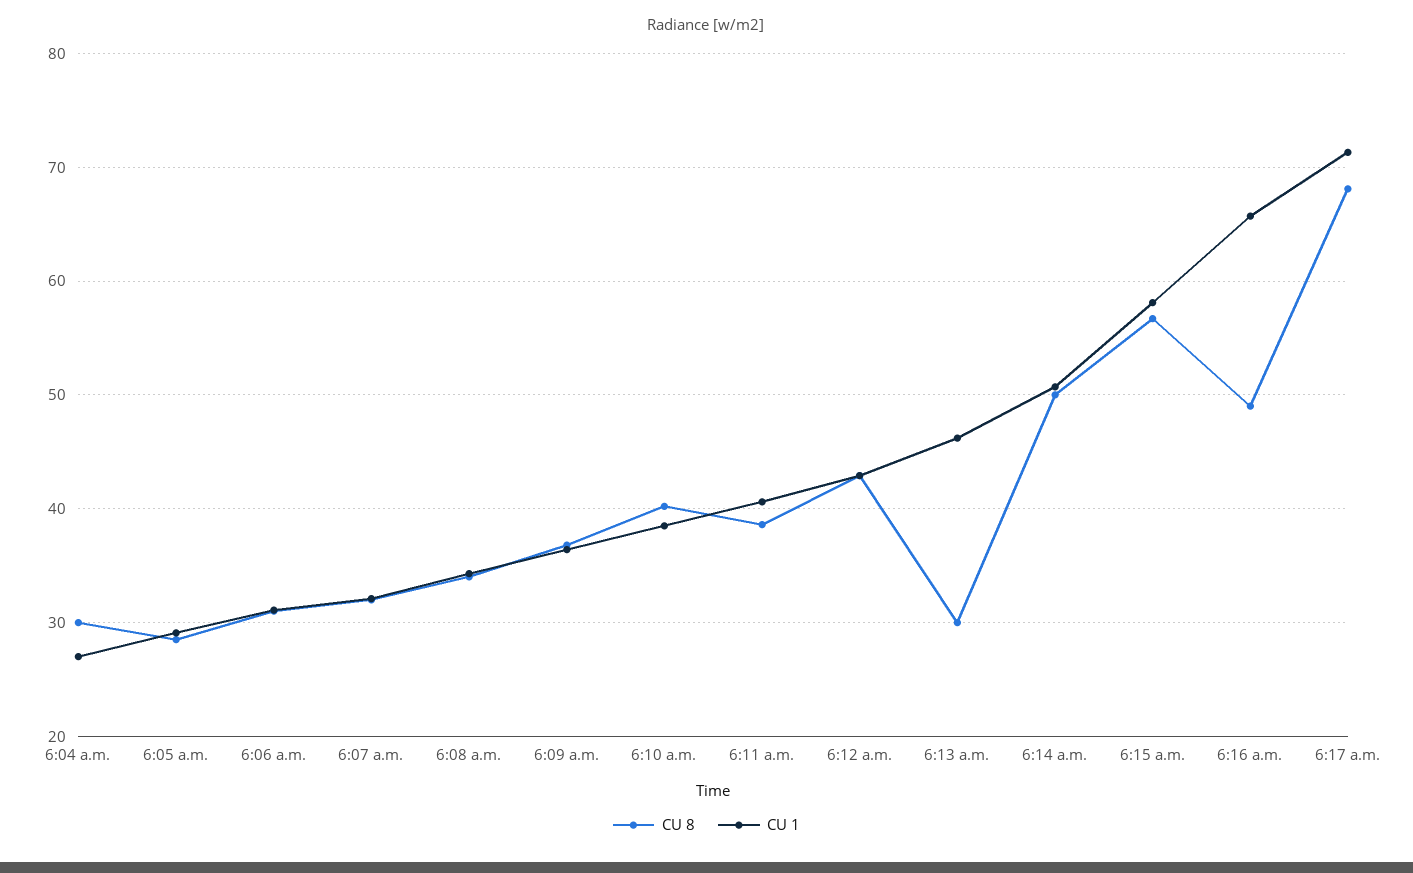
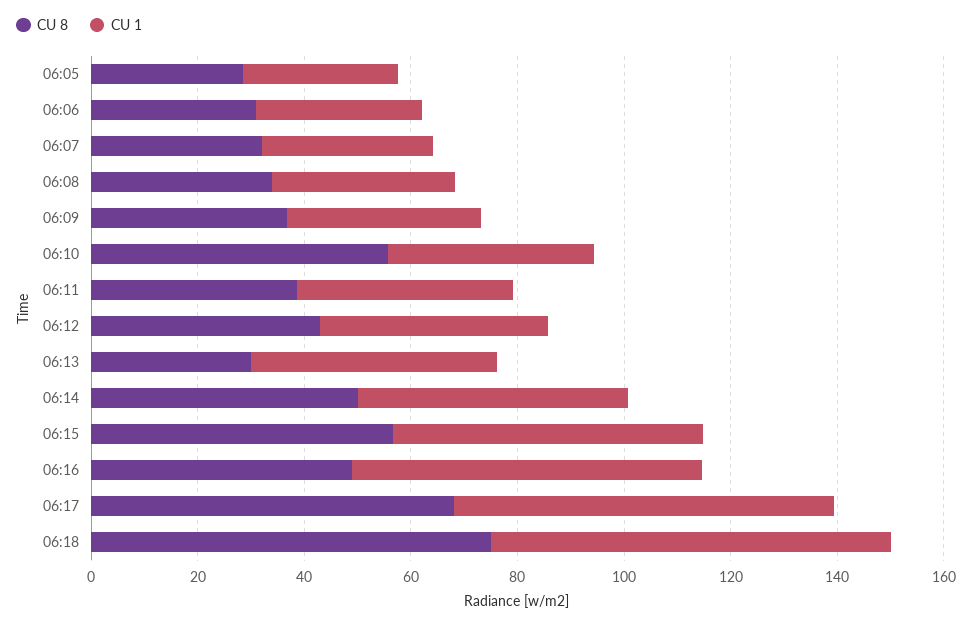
CU 8, 6:04 a.m.: 30 -> none
CU 1, 6:04 a.m.: 27 -> none
CU 8, 6:10 a.m.: 40 -> 55
CU 8, 06:18: none -> 75
CU 1, 06:18: none -> 75

